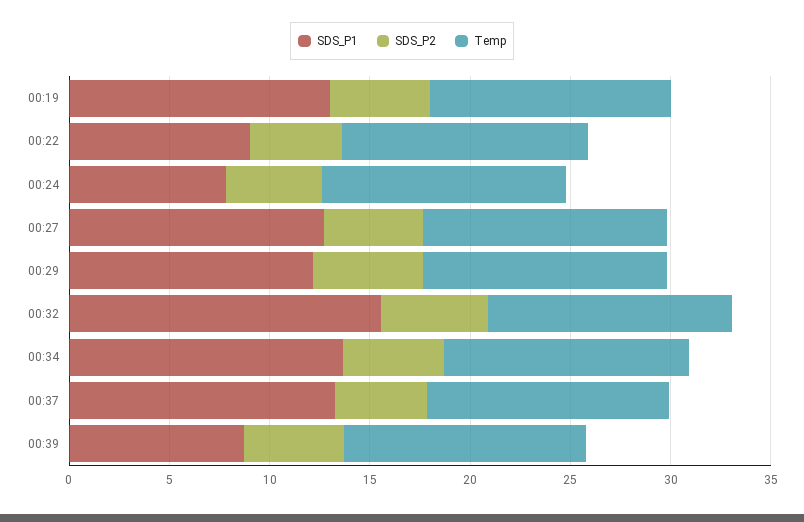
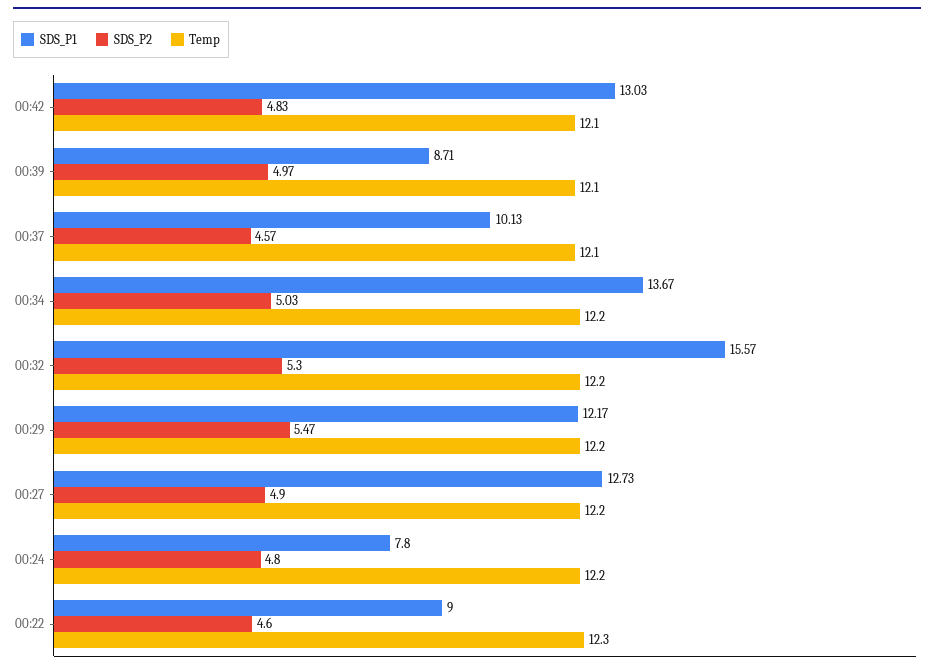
SDS_P1, 00:19: 13 -> none
SDS_P2, 00:19: 5 -> none
Temp, 00:19: 12 -> none
SDS_P1, 00:37: 13 -> 10.13
SDS_P1, 00:42: none -> 13.03
SDS_P2, 00:42: none -> 4.83
Temp, 00:42: none -> 12.1

